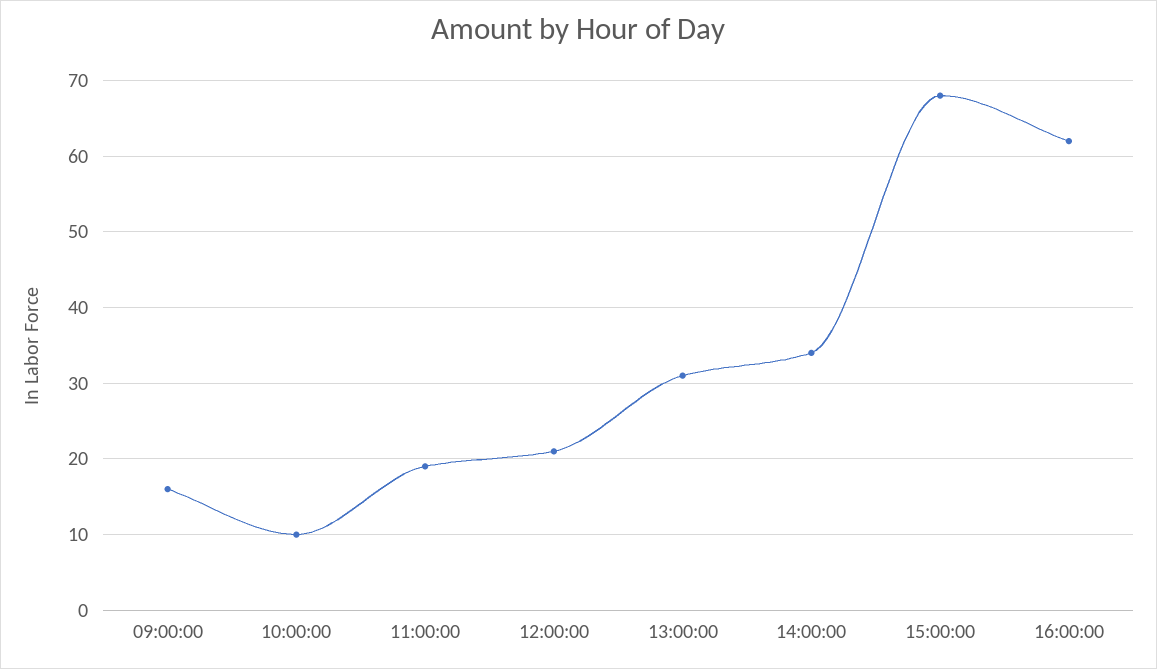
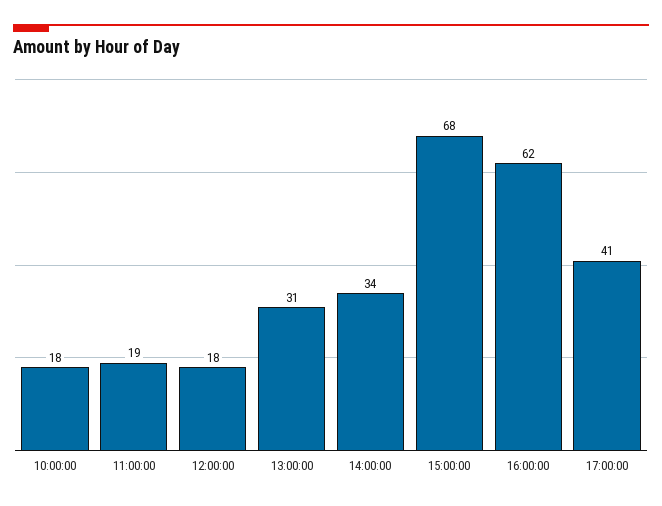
09:00:00: 16 -> none
10:00:00: 10 -> 18
12:00:00: 21 -> 18
17:00:00: none -> 41

